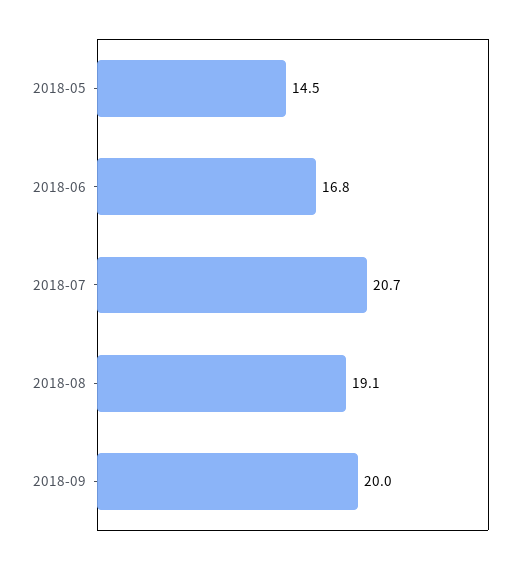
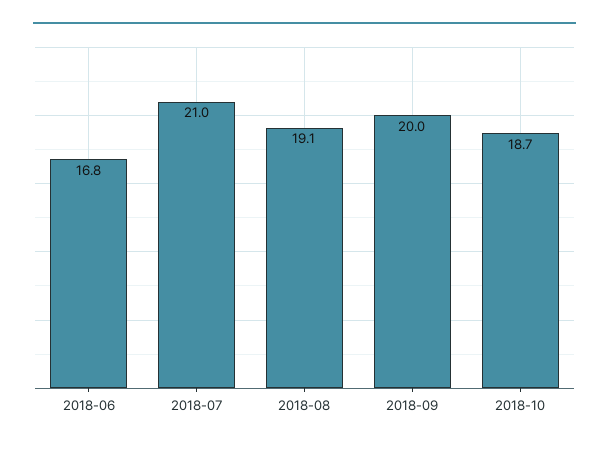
2018-05: 14.5 -> none
2018-07: 20.7 -> 21
2018-10: none -> 18.7

